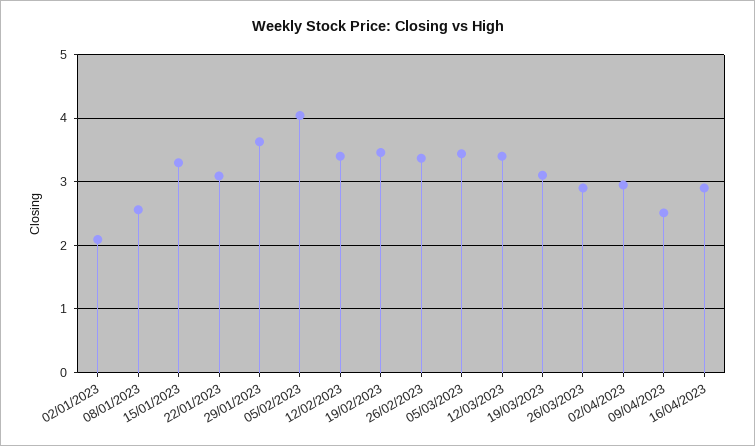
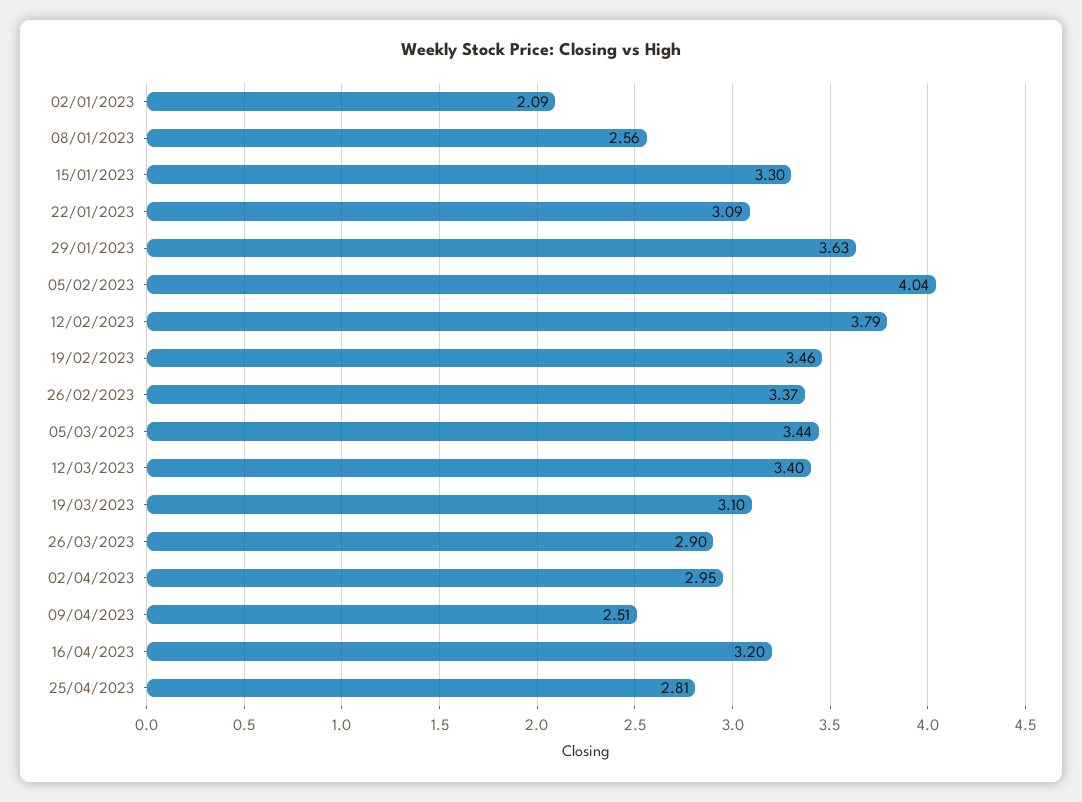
12/02/2023: 3.4 -> 3.79
16/04/2023: 2.9 -> 3.2
25/04/2023: none -> 2.81

